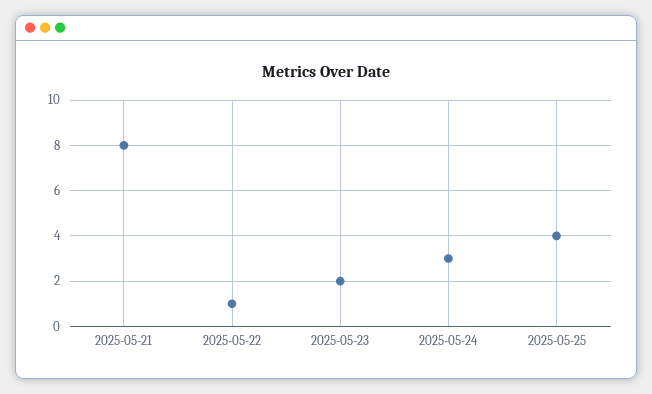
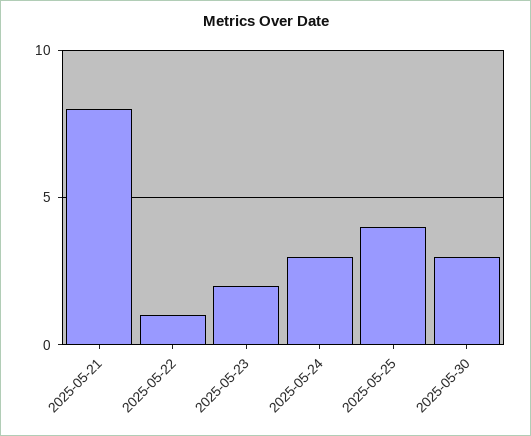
2025-05-30: none -> 3

